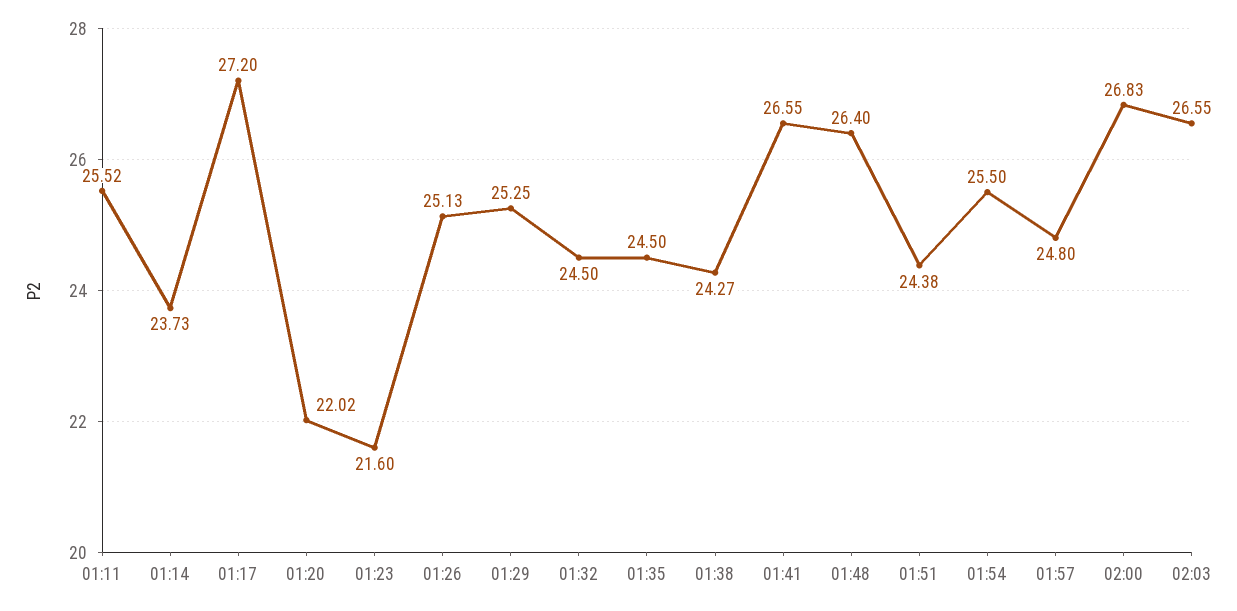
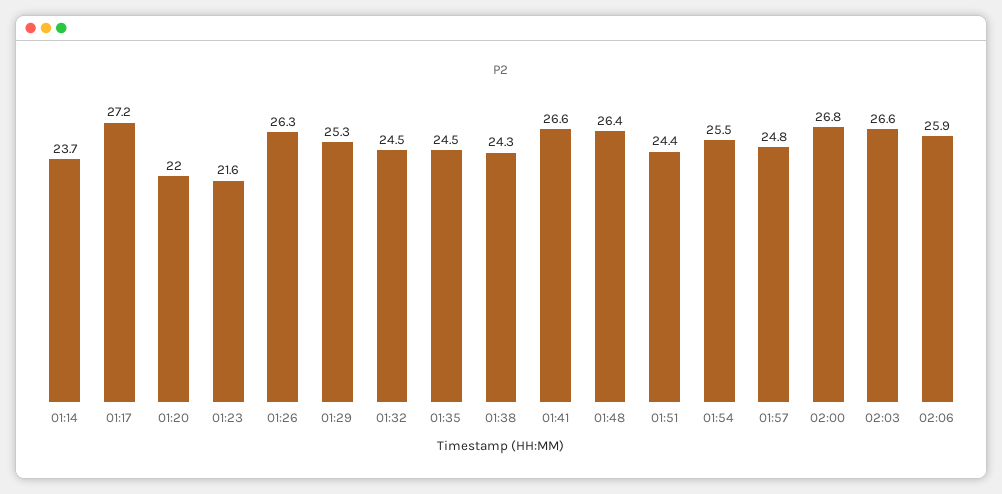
01:11: 25.52 -> none
01:26: 25.13 -> 26.3
02:06: none -> 25.9

